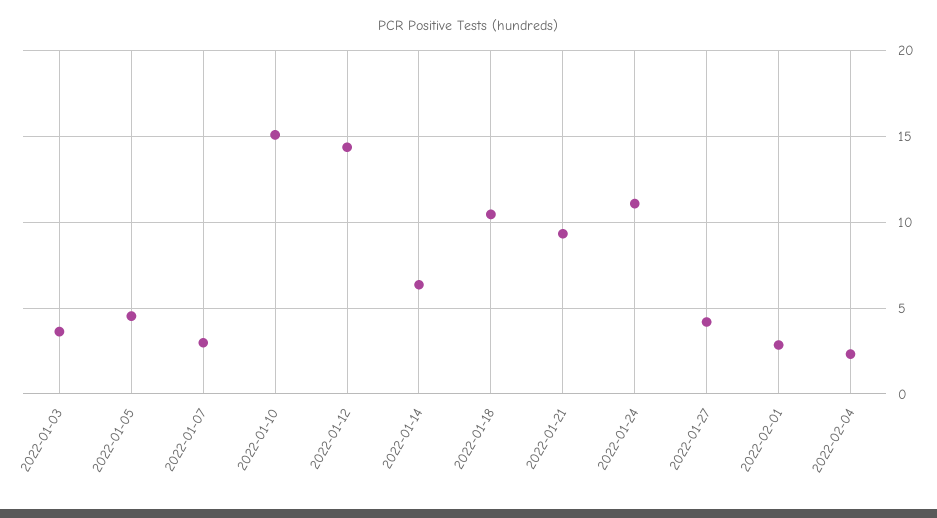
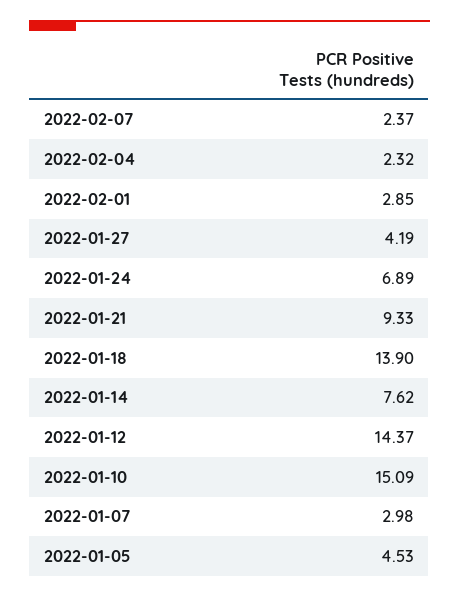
2022-01-03: 3.5 -> none
2022-01-14: 6.5 -> 7.62
2022-01-18: 10.5 -> 13.9
2022-01-24: 11 -> 6.89
2022-02-07: none -> 2.37

